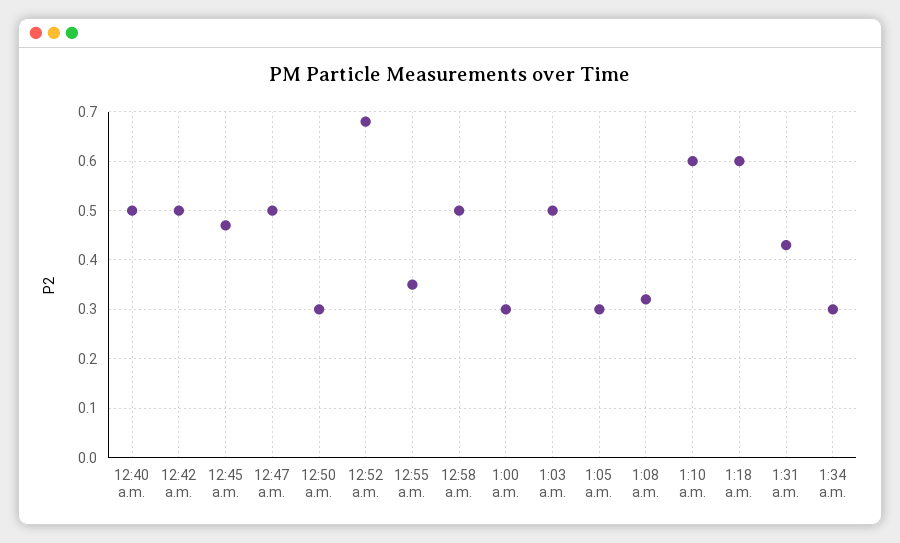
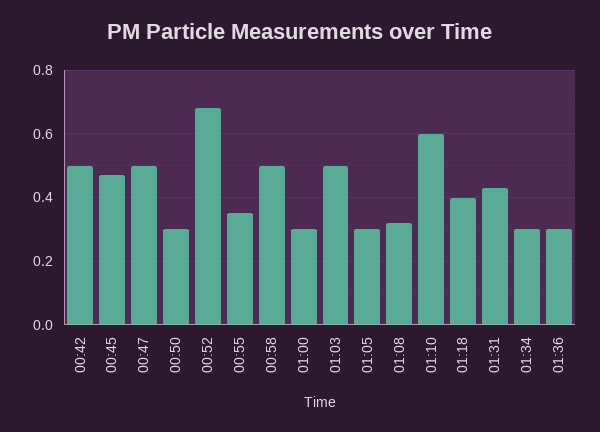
12:40 a.m.: 0.5 -> none
1:18 a.m.: 0.6 -> 0.4
01:36: none -> 0.3

